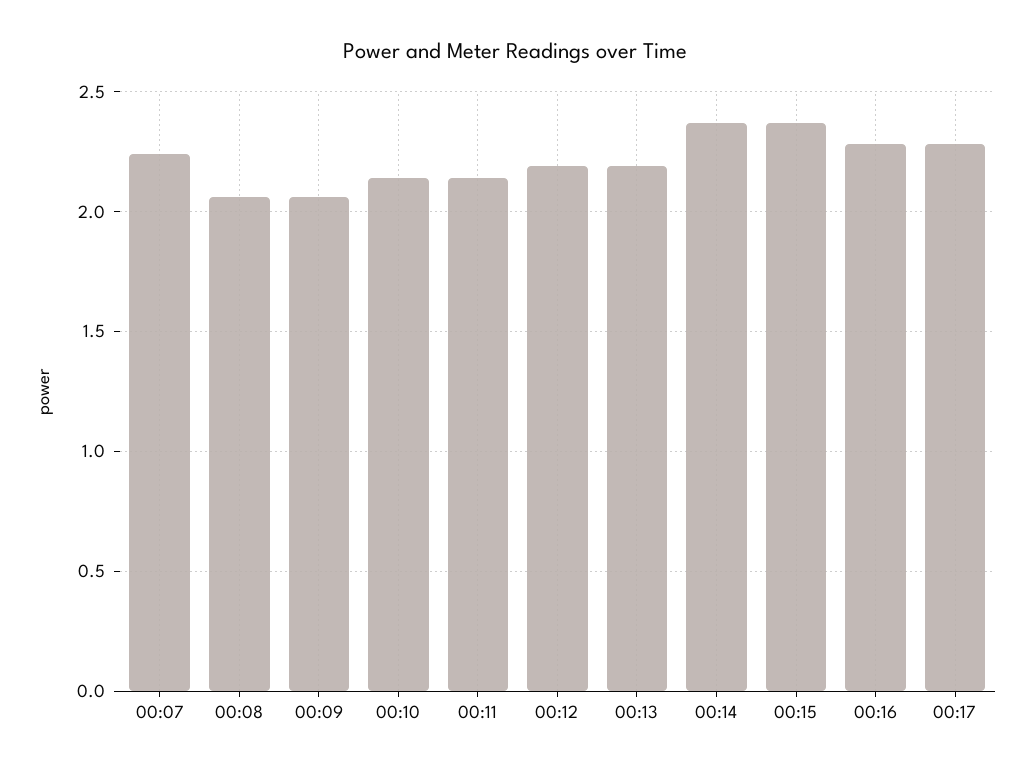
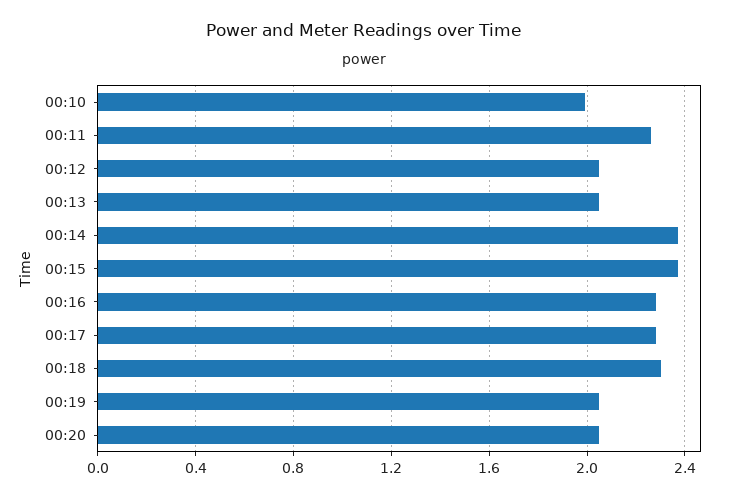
00:07: 2.25 -> none
00:08: 2.05 -> none
00:09: 2.05 -> none
00:10: 2.15 -> 2
00:11: 2.15 -> 2.25
00:12: 2.2 -> 2.05
00:13: 2.2 -> 2.05
00:18: none -> 2.3
00:19: none -> 2.05
00:20: none -> 2.05

